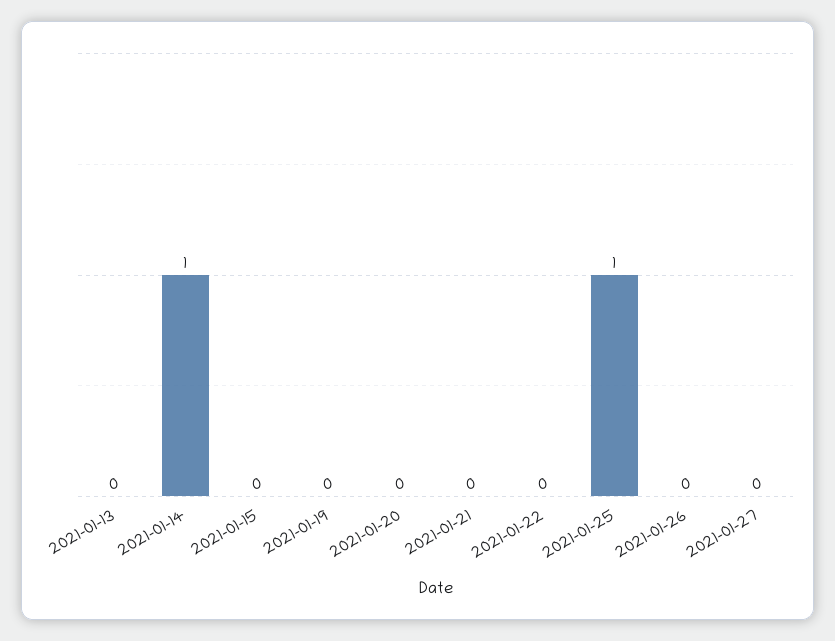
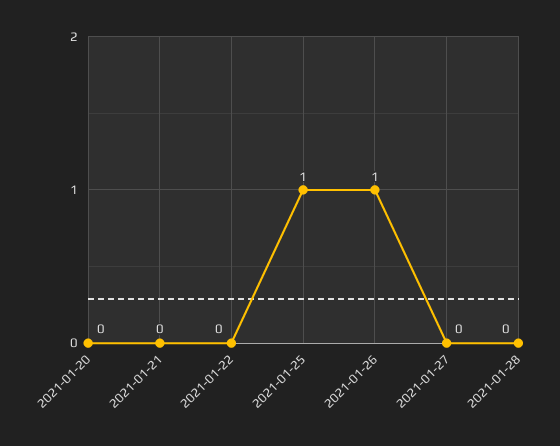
2021-01-13: 0 -> none
2021-01-14: 1 -> none
2021-01-15: 0 -> none
2021-01-19: 0 -> none
2021-01-26: 0 -> 1
2021-01-28: none -> 0

